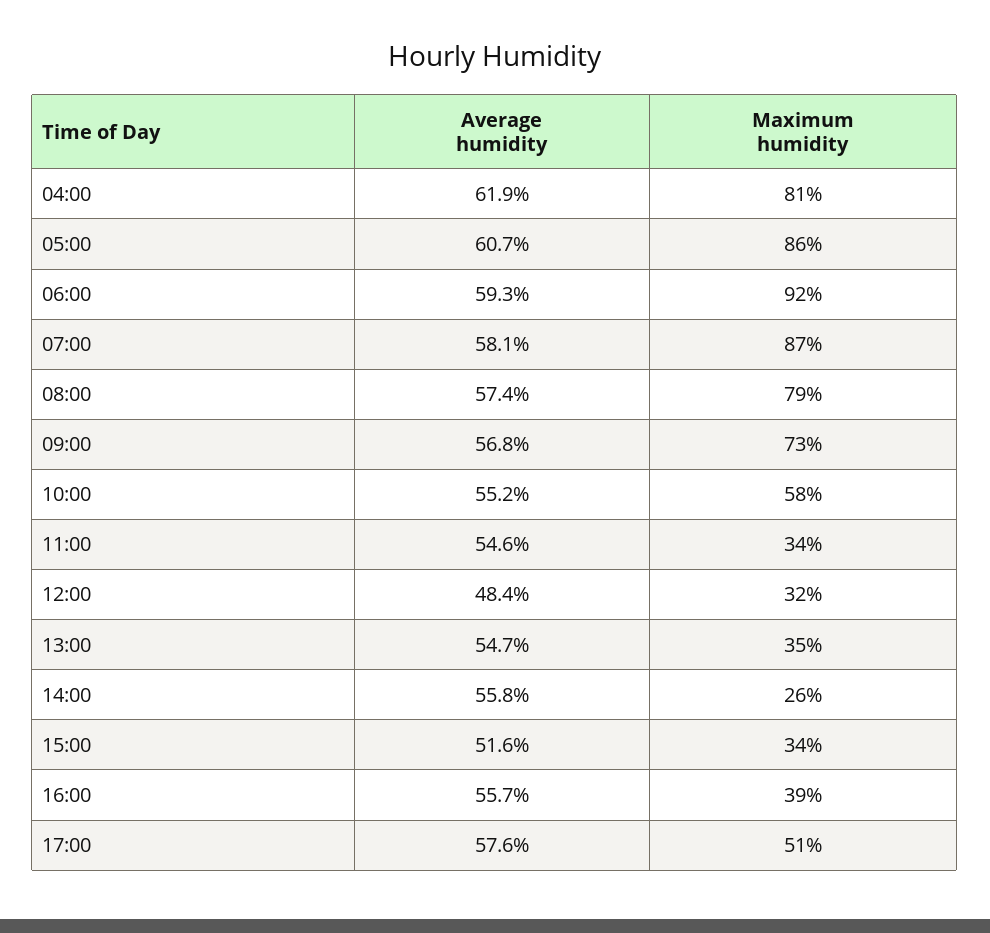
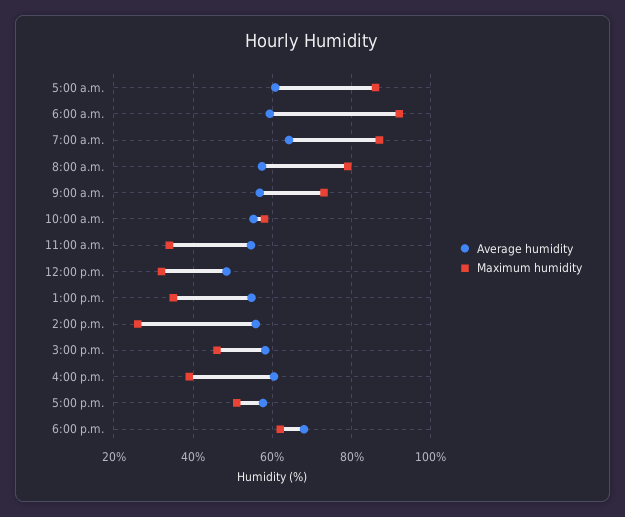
Average humidity, 04:00: 61.9 -> none
Maximum humidity, 04:00: 81 -> none
Average humidity, 07:00: 58.1 -> 64
Average humidity, 15:00: 51.6 -> 58
Maximum humidity, 15:00: 34 -> 46
Average humidity, 16:00: 55.7 -> 60
Average humidity, 6:00 p.m.: none -> 68
Maximum humidity, 6:00 p.m.: none -> 62

